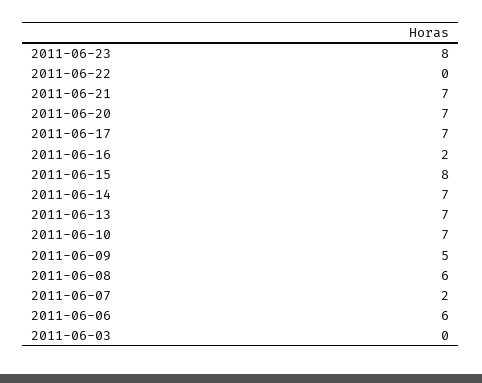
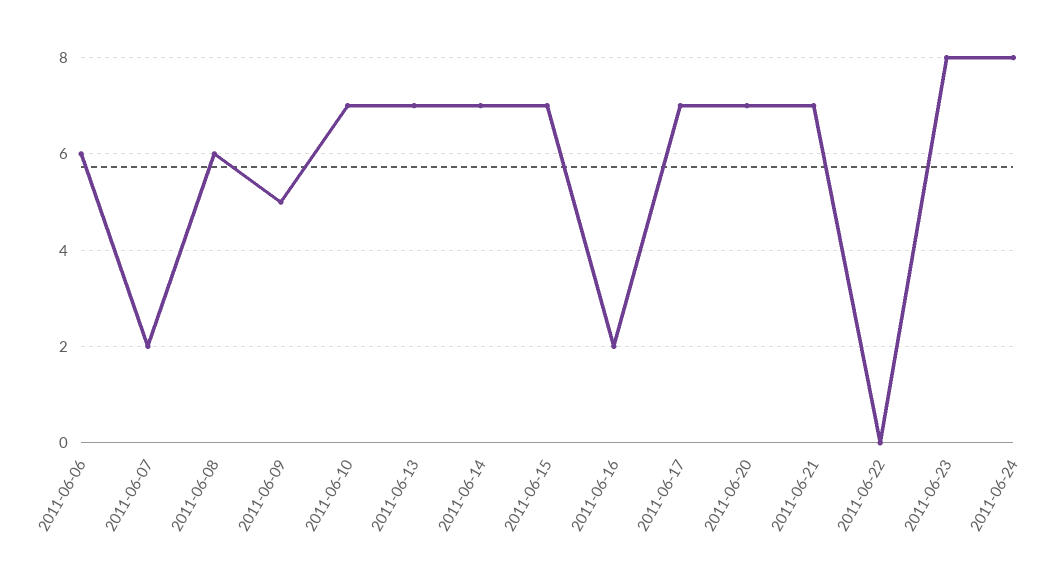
2011-06-15: 8 -> 7
2011-06-03: 0 -> none
2011-06-24: none -> 8

